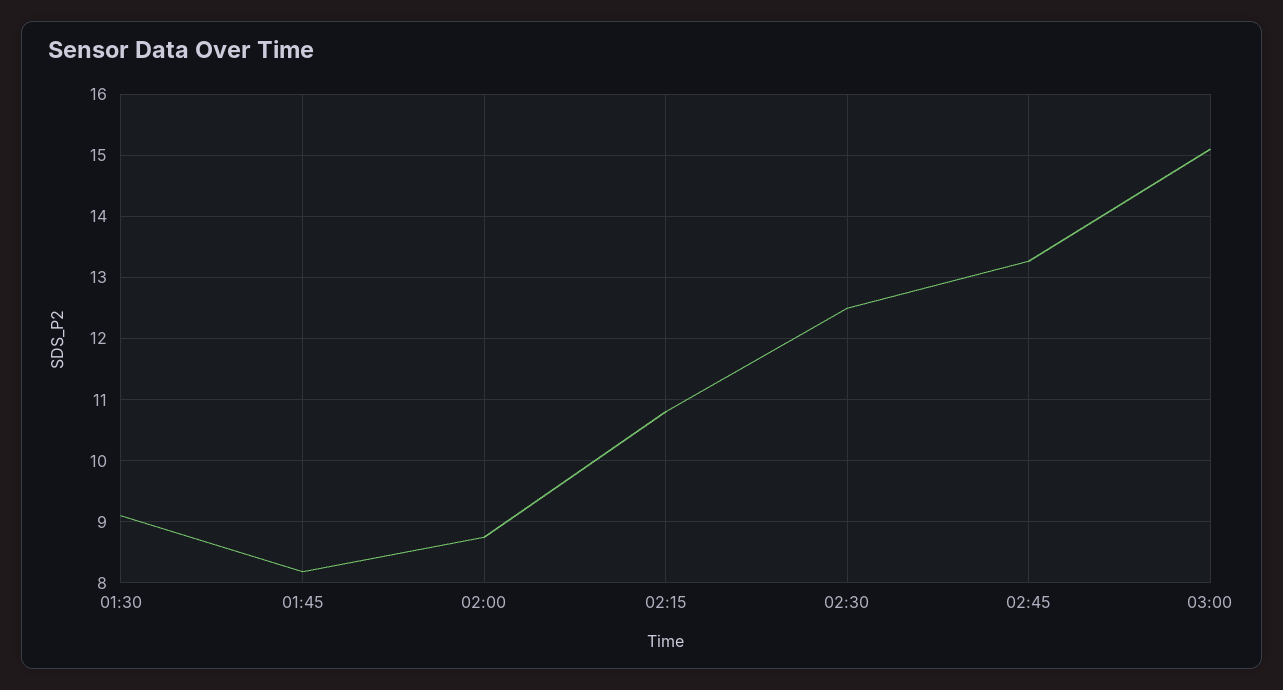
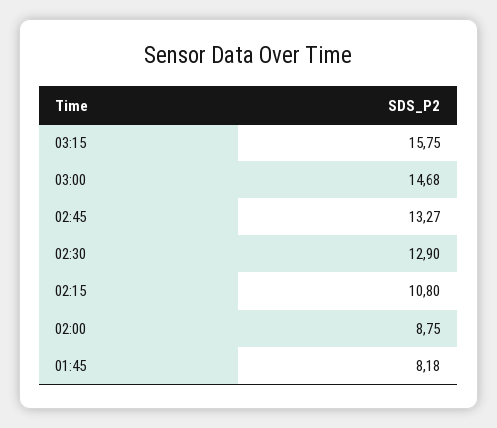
01:30: 9.1 -> none
02:30: 12.5 -> 12.9
03:00: 15.1 -> 14.68
03:15: none -> 15.75

